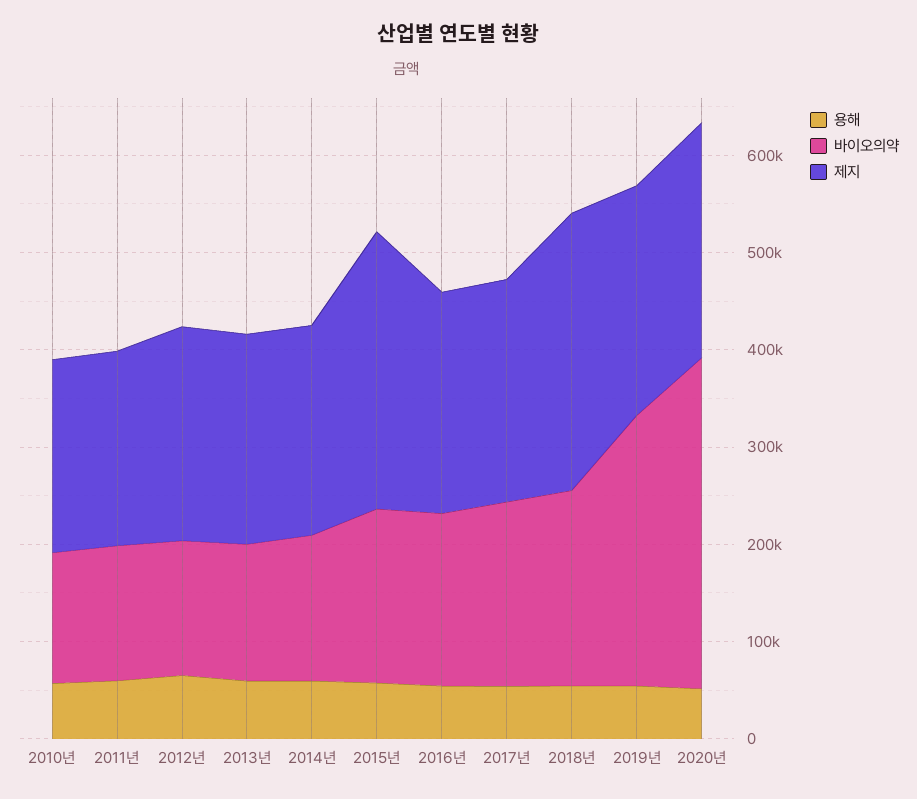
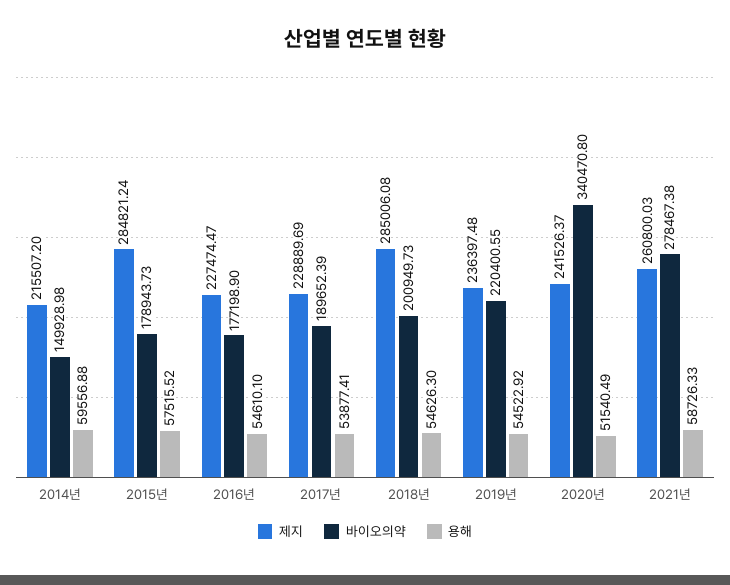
용해, 2010년: 60000 -> none
바이오의약, 2010년: 140000 -> none
제지, 2010년: 200000 -> none
용해, 2011년: 60000 -> none
바이오의약, 2011년: 140000 -> none
제지, 2011년: 200000 -> none
용해, 2012년: 60000 -> none
바이오의약, 2012년: 140000 -> none
제지, 2012년: 220000 -> none
용해, 2013년: 60000 -> none
바이오의약, 2013년: 140000 -> none
제지, 2013년: 220000 -> none
바이오의약, 2019년: 280000 -> 220400.55
제지, 2021년: none -> 260800.03
바이오의약, 2021년: none -> 278467.38
용해, 2021년: none -> 58726.33

